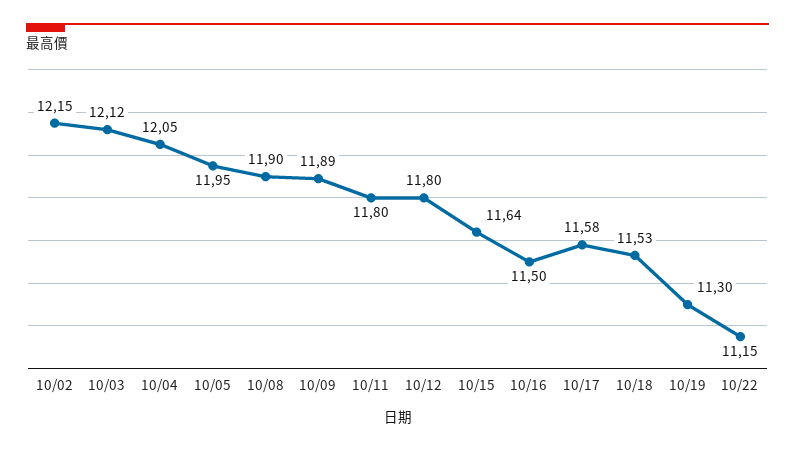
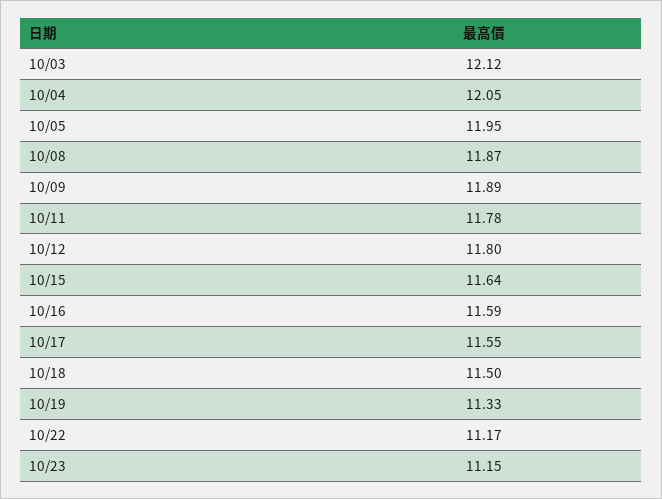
10/02: 12.15 -> none
10/08: 11.9 -> 11.87
10/11: 11.8 -> 11.78
10/16: 11.5 -> 11.59
10/17: 11.58 -> 11.55
10/18: 11.53 -> 11.5
10/19: 11.3 -> 11.33
10/22: 11.15 -> 11.17
10/23: none -> 11.15

